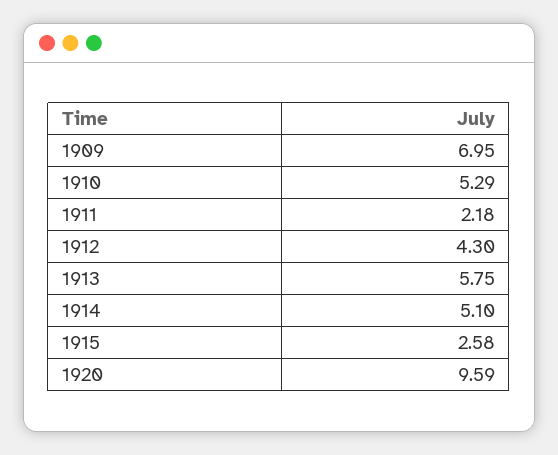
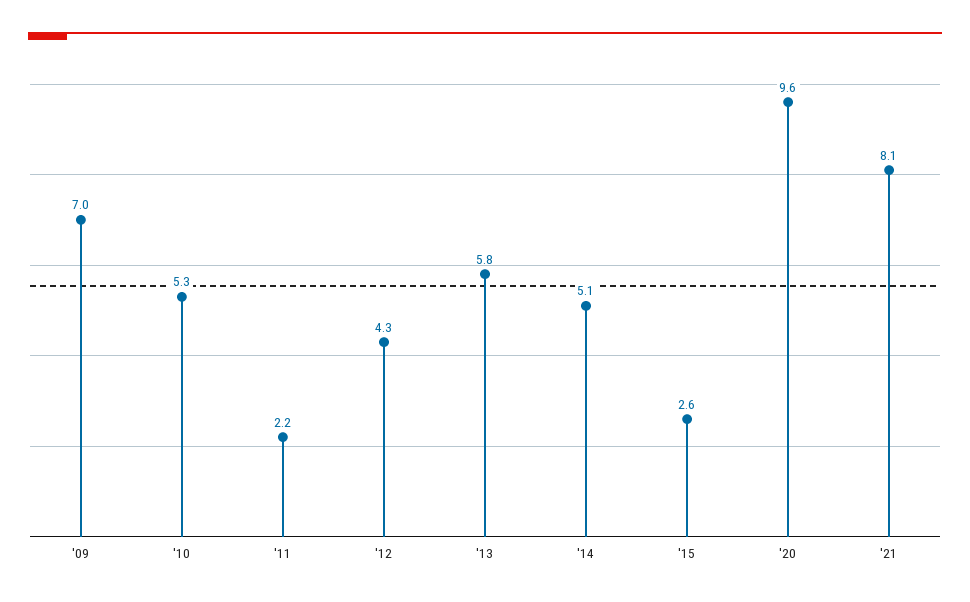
'21: none -> 8.1

